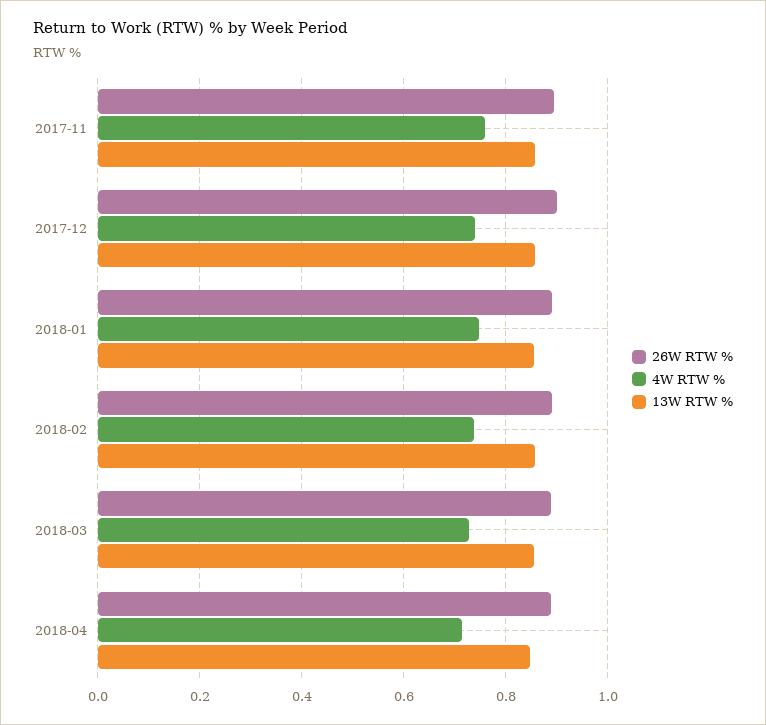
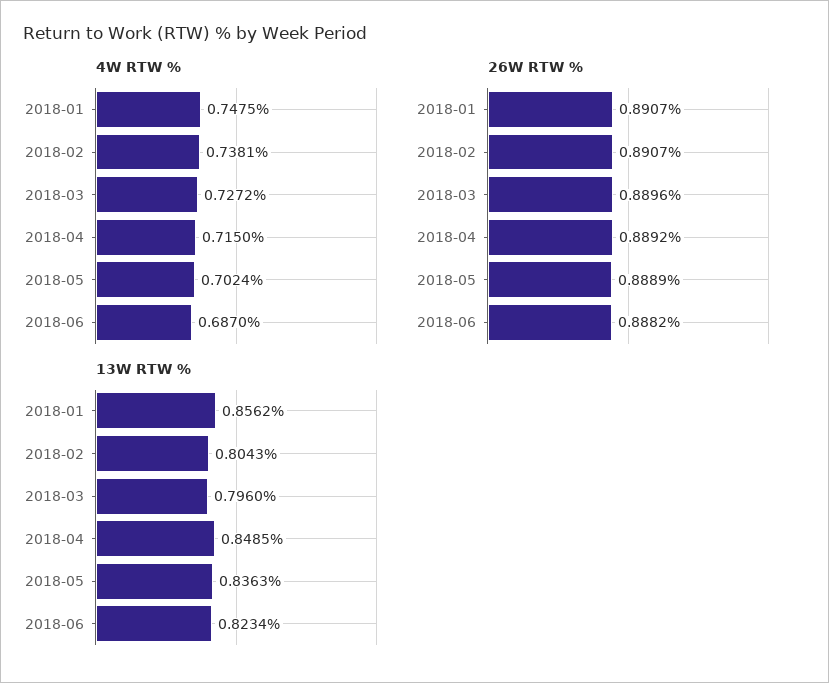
26W RTW %, 2017-11: 0.9 -> none
4W RTW %, 2017-11: 0.76 -> none
13W RTW %, 2017-11: 0.86 -> none
26W RTW %, 2017-12: 0.9 -> none
4W RTW %, 2017-12: 0.74 -> none
13W RTW %, 2017-12: 0.86 -> none
13W RTW %, 2018-02: 0.86 -> 0.8043
13W RTW %, 2018-03: 0.86 -> 0.796
4W RTW %, 2018-05: none -> 0.7024
4W RTW %, 2018-06: none -> 0.687
26W RTW %, 2018-05: none -> 0.8889
26W RTW %, 2018-06: none -> 0.8882
13W RTW %, 2018-05: none -> 0.8363
13W RTW %, 2018-06: none -> 0.8234

